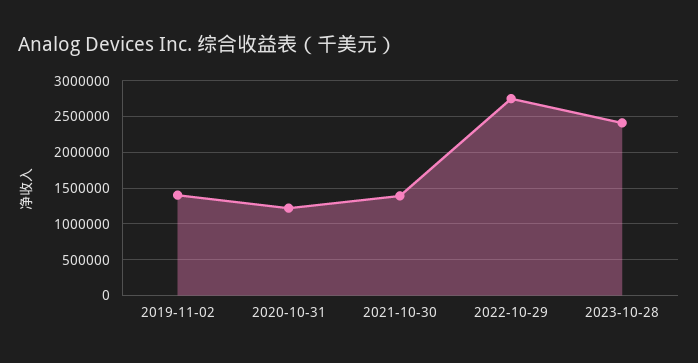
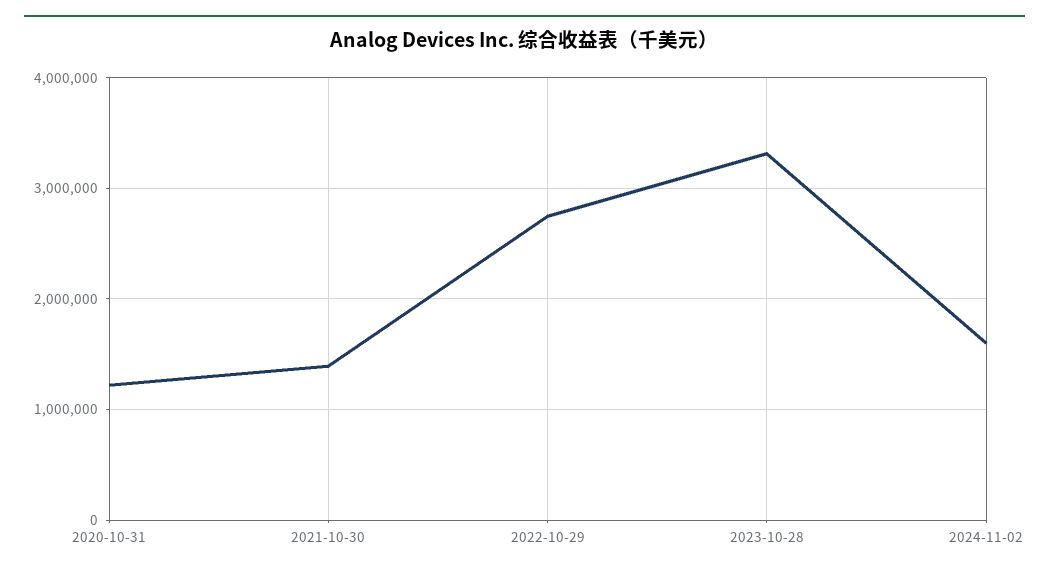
2019-11-02: 1400000 -> none
2023-10-28: 2400000 -> 3300000
2024-11-02: none -> 1600000

